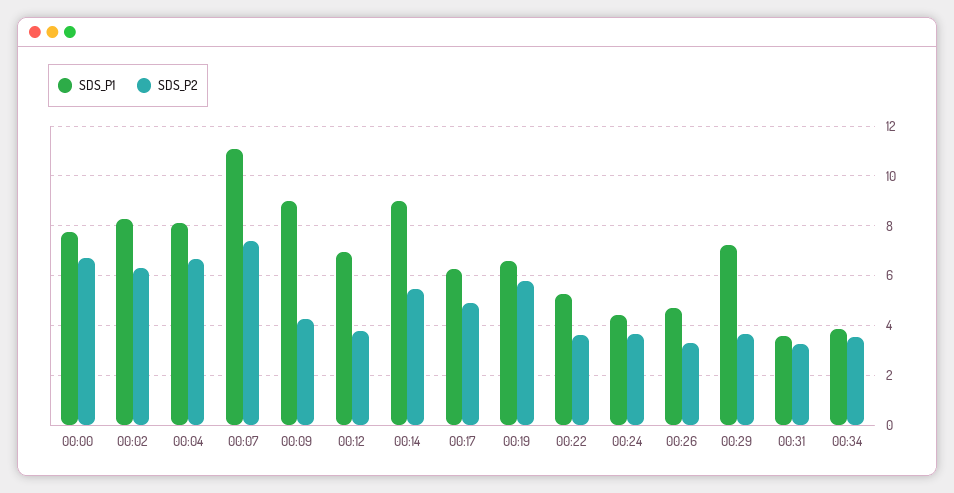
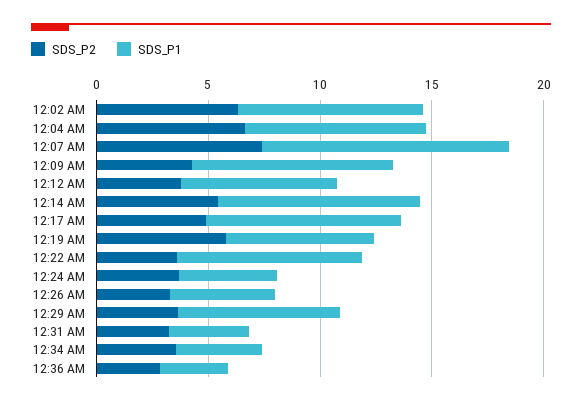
SDS_P1, 00:00: 7.75 -> none
SDS_P2, 00:00: 6.75 -> none
SDS_P1, 00:17: 6.25 -> 9
SDS_P1, 00:22: 5.25 -> 8
SDS_P2, 12:36 AM: none -> 3
SDS_P1, 12:36 AM: none -> 3

